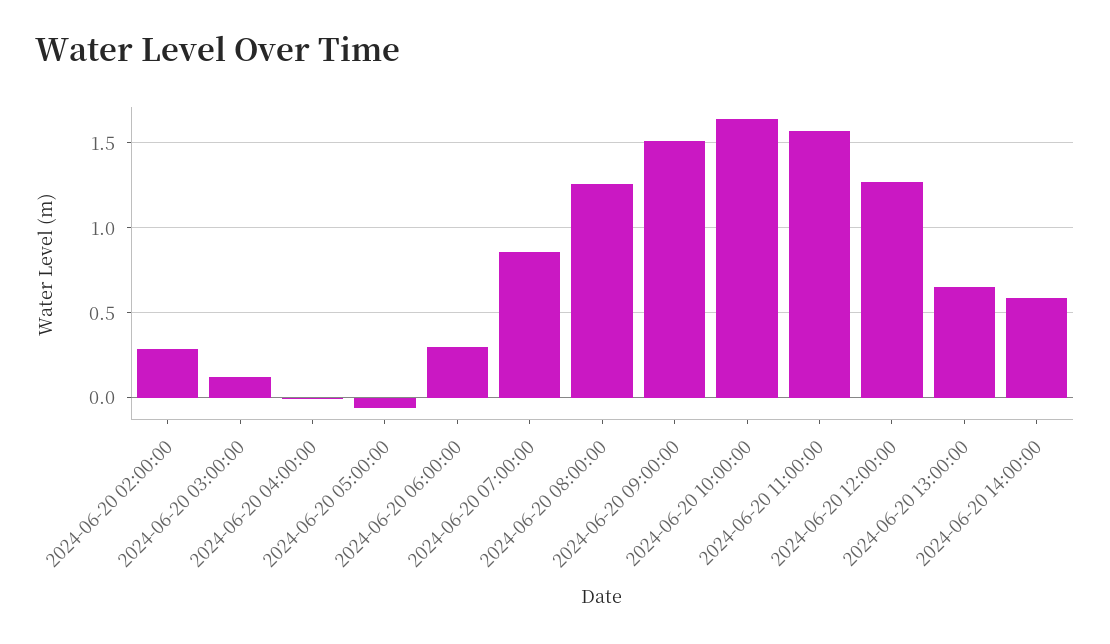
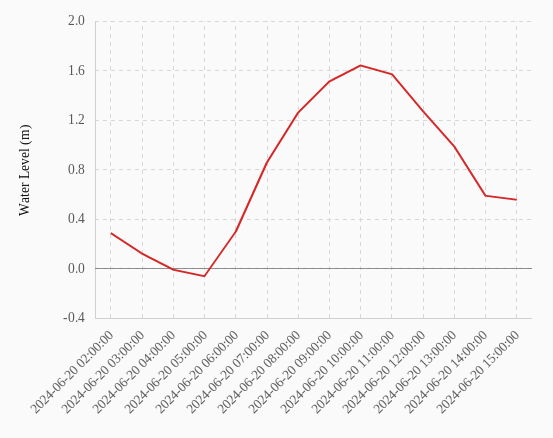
2024-06-20 13:00:00: 0.65 -> 1
2024-06-20 15:00:00: none -> 0.55

